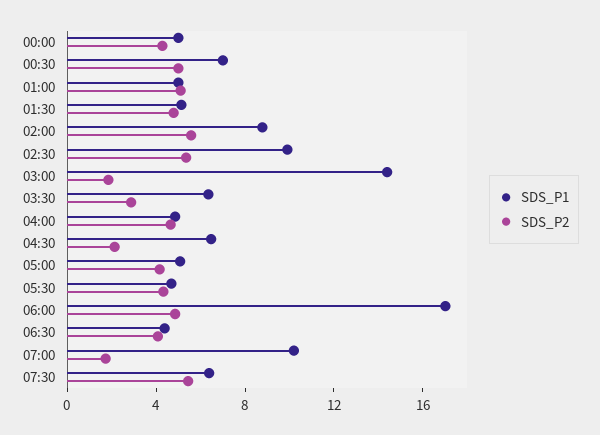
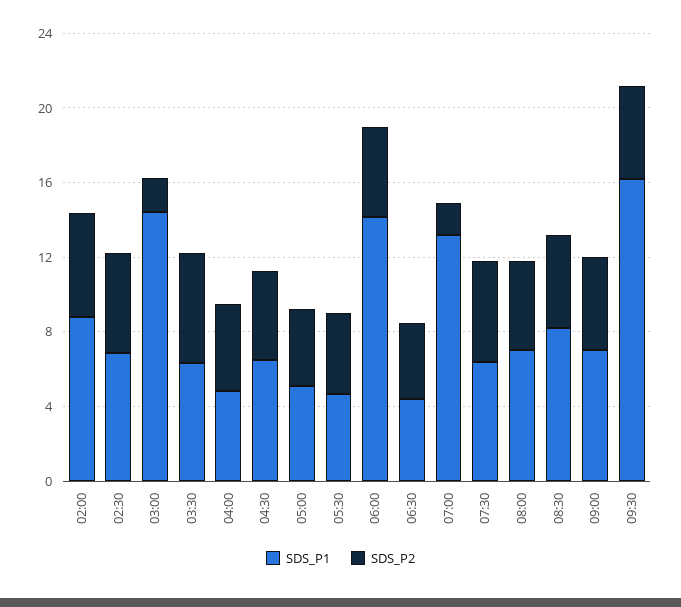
SDS_P1, 00:00: 5 -> none
SDS_P2, 00:00: 4 -> none
SDS_P1, 00:30: 7 -> none
SDS_P2, 00:30: 5 -> none
SDS_P1, 01:00: 5 -> none
SDS_P2, 01:00: 5 -> none
SDS_P1, 01:30: 5 -> none
SDS_P2, 01:30: 5 -> none
SDS_P1, 02:30: 10 -> 7
SDS_P2, 03:30: 3 -> 6
SDS_P2, 04:30: 2 -> 5
SDS_P1, 06:00: 17 -> 14
SDS_P1, 07:00: 10 -> 13
SDS_P1, 08:00: none -> 7
SDS_P2, 08:00: none -> 5
SDS_P1, 08:30: none -> 8
SDS_P2, 08:30: none -> 5
SDS_P1, 09:00: none -> 7
SDS_P2, 09:00: none -> 5
SDS_P1, 09:30: none -> 16
SDS_P2, 09:30: none -> 5

